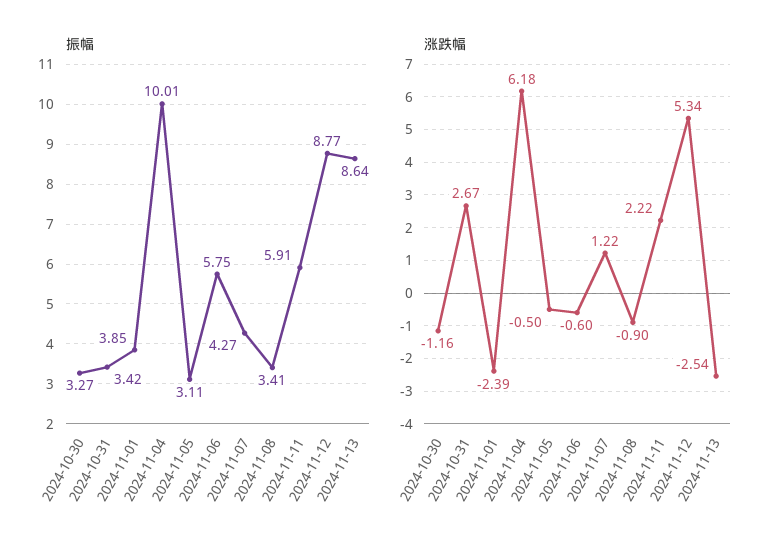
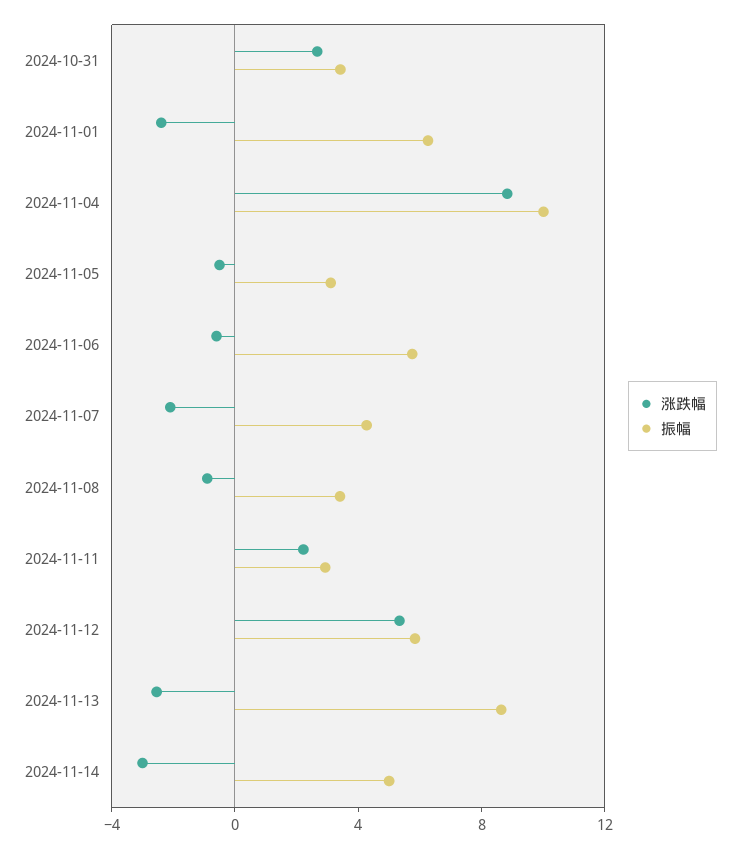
振幅, 2024-10-30: 3.27 -> none
振幅, 2024-11-01: 3.85 -> 6
振幅, 2024-11-11: 5.91 -> 3
振幅, 2024-11-12: 8.77 -> 6
涨跌幅, 2024-10-30: -1.16 -> none
涨跌幅, 2024-11-04: 6.18 -> 9
涨跌幅, 2024-11-07: 1.22 -> -2
涨跌幅, 2024-11-14: none -> -3
振幅, 2024-11-14: none -> 5

